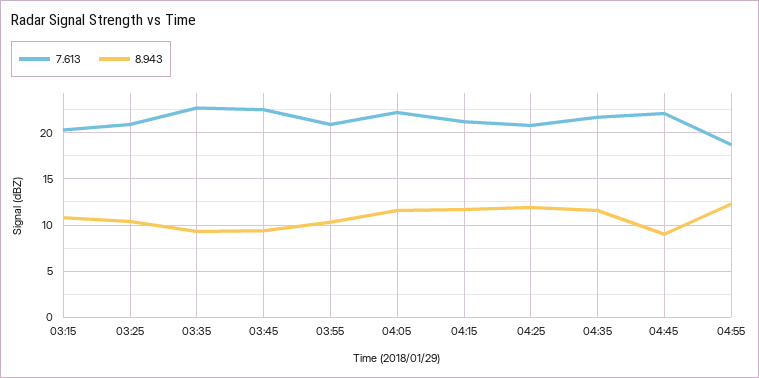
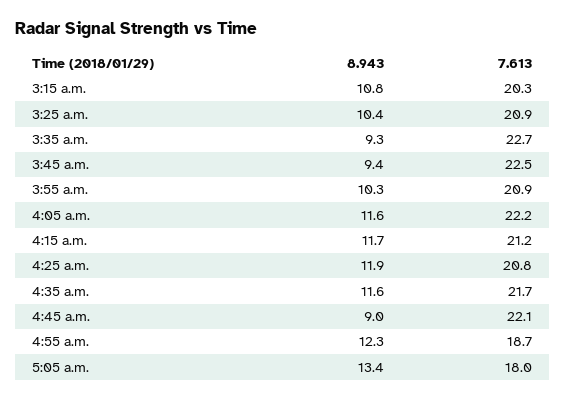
8.943, 5:05 a.m.: none -> 13.4
7.613, 5:05 a.m.: none -> 18

